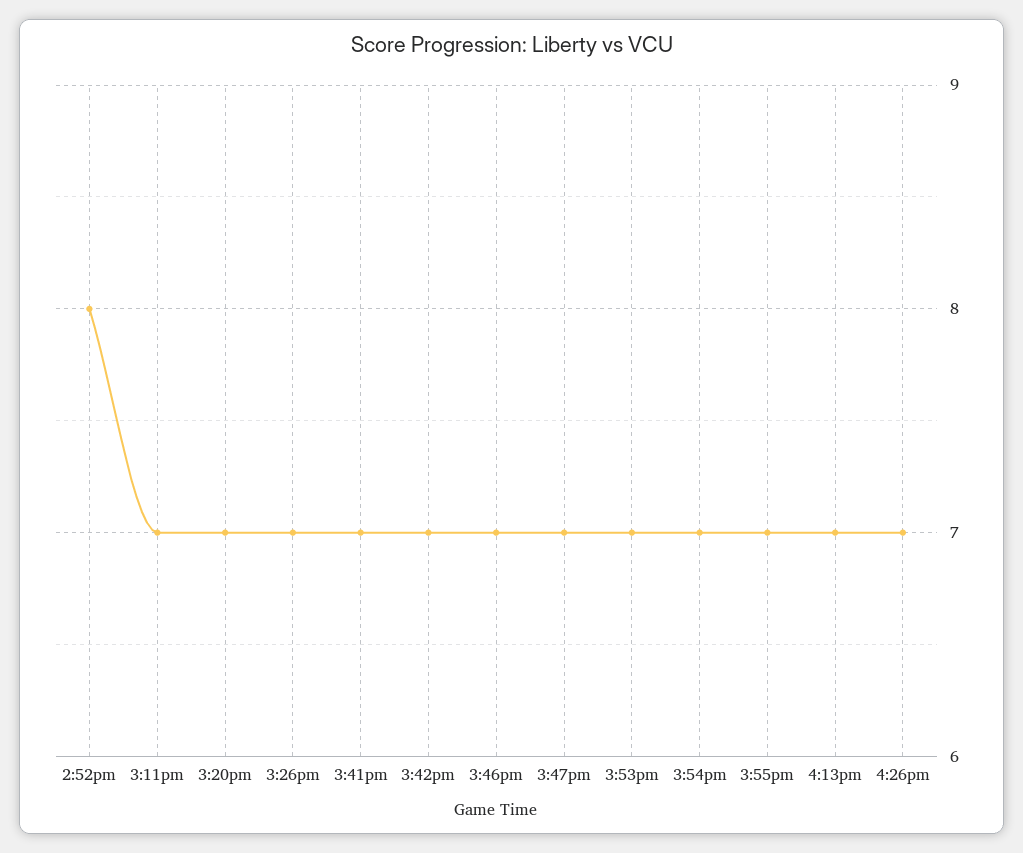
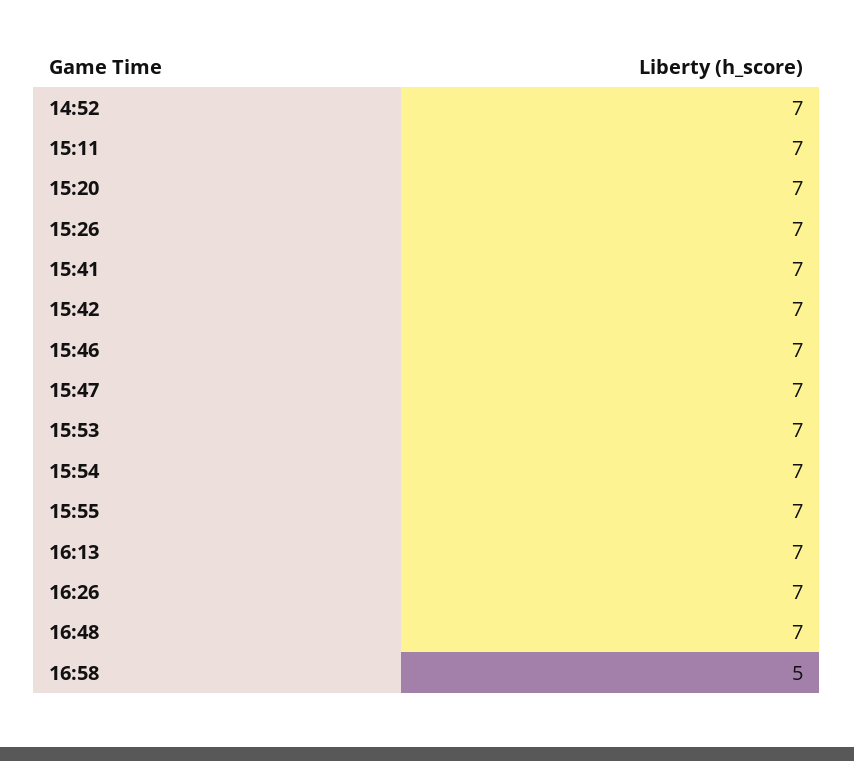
2:52pm: 8 -> 7
16:48: none -> 7
16:58: none -> 5

